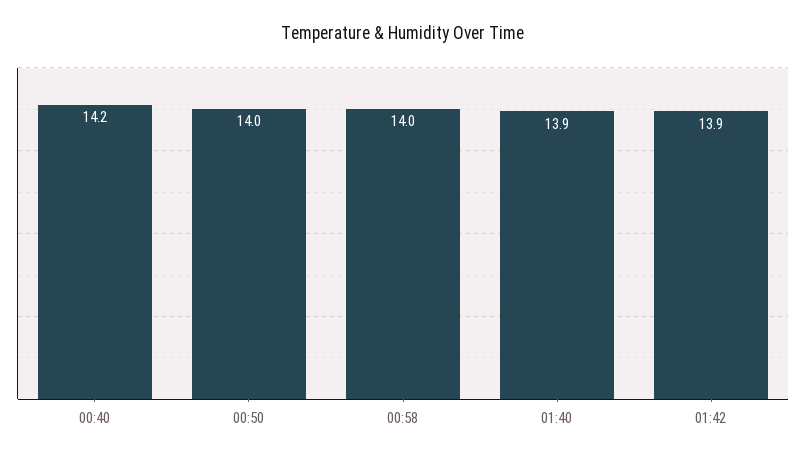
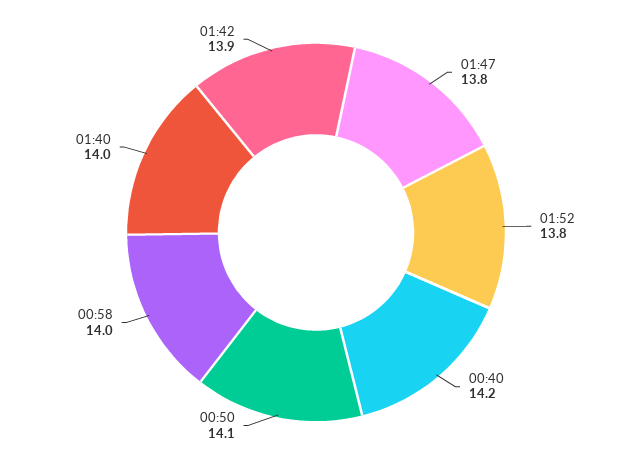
00:50: 14 -> 14.1
01:40: 13.9 -> 14
01:47: none -> 13.8
01:52: none -> 13.8

